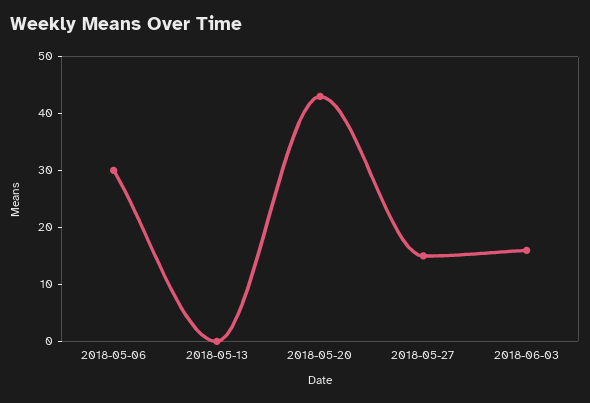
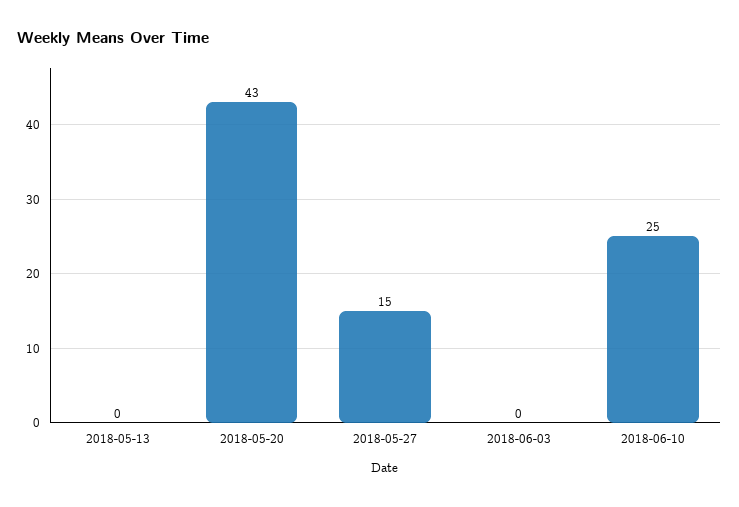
2018-05-06: 30 -> none
2018-06-03: 15 -> 0
2018-06-10: none -> 25

